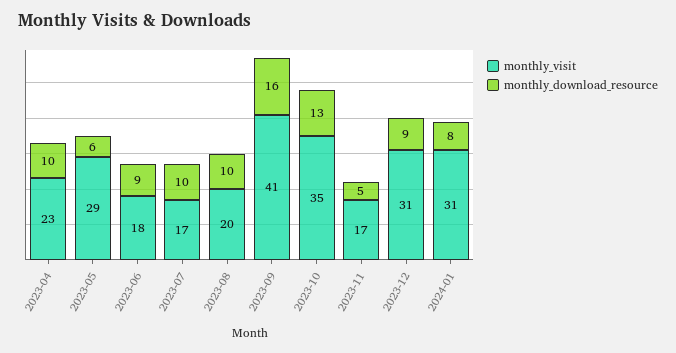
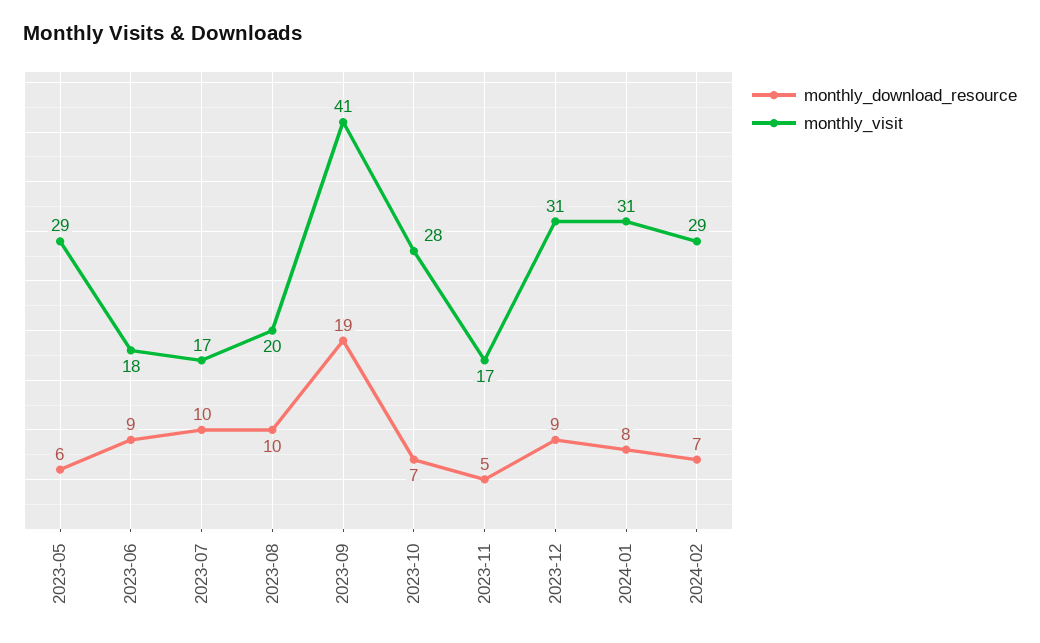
monthly_visit, 2023-04: 23 -> none
monthly_download_resource, 2023-04: 10 -> none
monthly_download_resource, 2023-09: 16 -> 19
monthly_visit, 2023-10: 35 -> 28
monthly_download_resource, 2023-10: 13 -> 7
monthly_download_resource, 2024-02: none -> 7
monthly_visit, 2024-02: none -> 29

